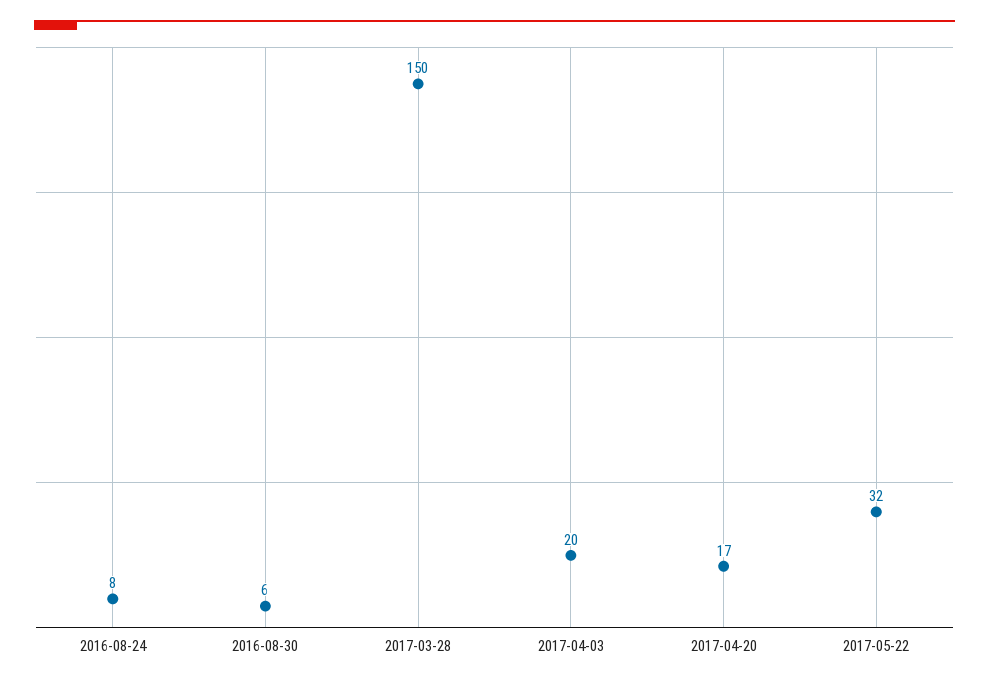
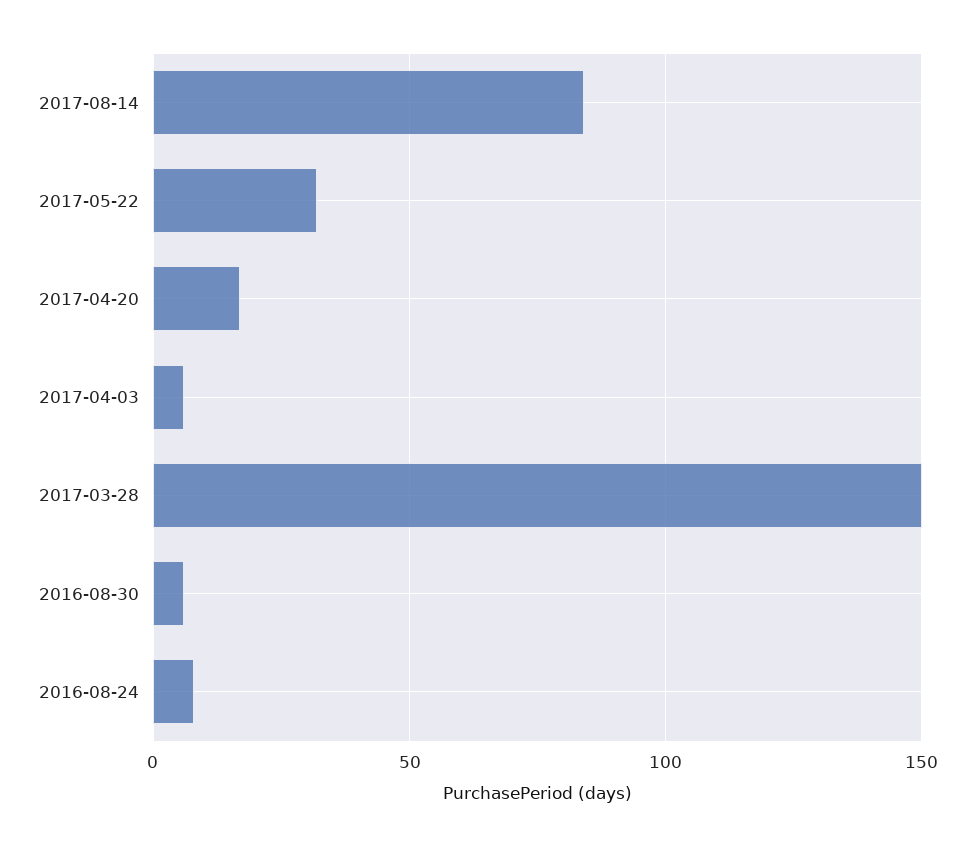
2017-04-03: 20 -> 5
2017-08-14: none -> 85

